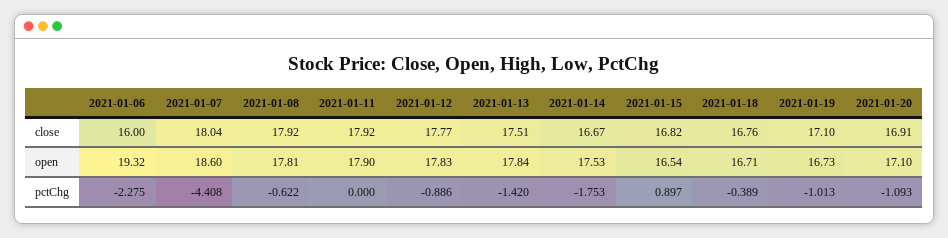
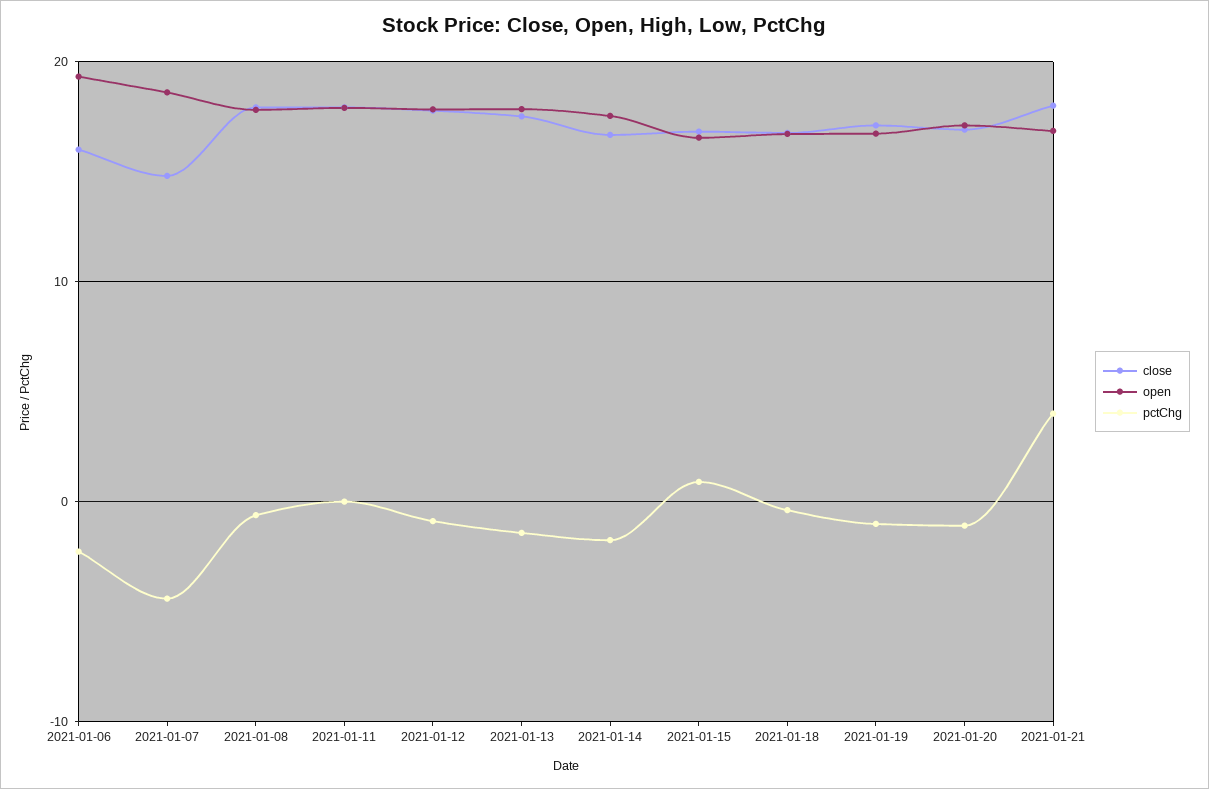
close, 2021-01-07: 18.04 -> 15
close, 2021-01-21: none -> 18
open, 2021-01-21: none -> 17
pctChg, 2021-01-21: none -> 4

